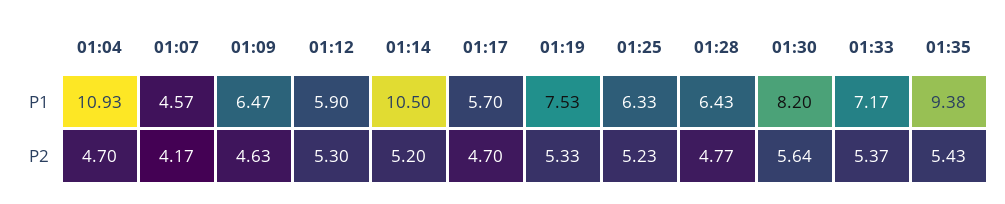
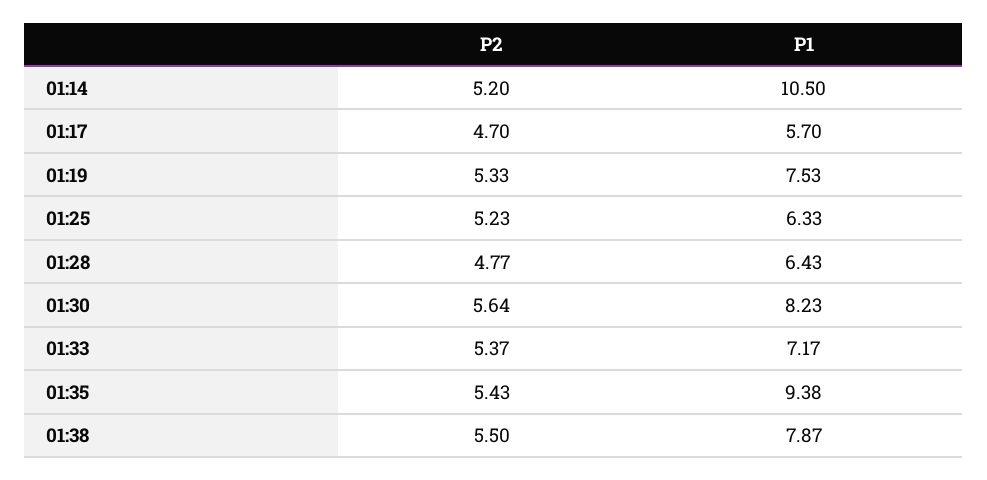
01:04, P1: 10.93 -> none
01:07, P1: 4.57 -> none
01:09, P1: 6.47 -> none
01:12, P1: 5.9 -> none
01:30, P1: 8.2 -> 8.23
01:04, P2: 4.7 -> none
01:07, P2: 4.17 -> none
01:09, P2: 4.63 -> none
01:12, P2: 5.3 -> none
01:38, P2: none -> 5.5
01:38, P1: none -> 7.87

